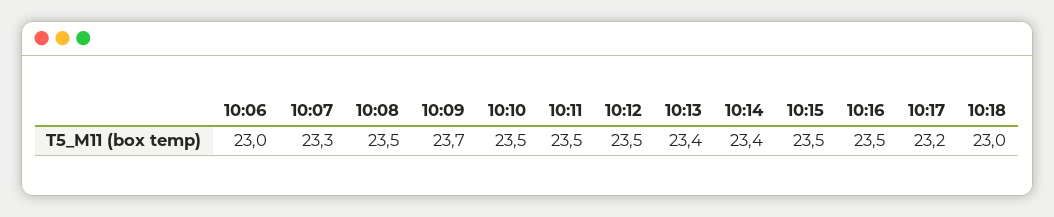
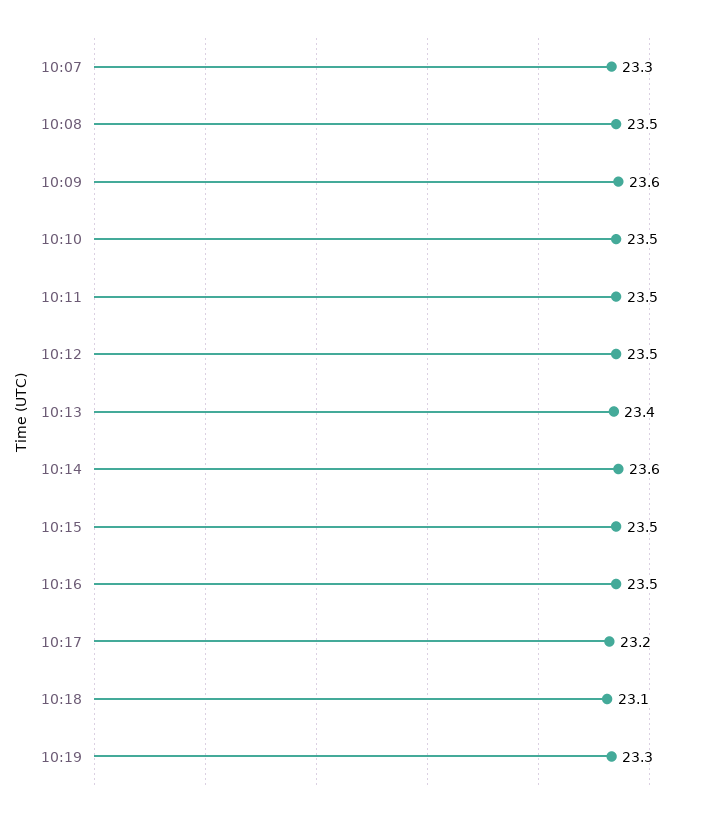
10:06: 23 -> none
10:09: 23.7 -> 23.6
10:14: 23.4 -> 23.6
10:18: 23 -> 23.1
10:19: none -> 23.3

